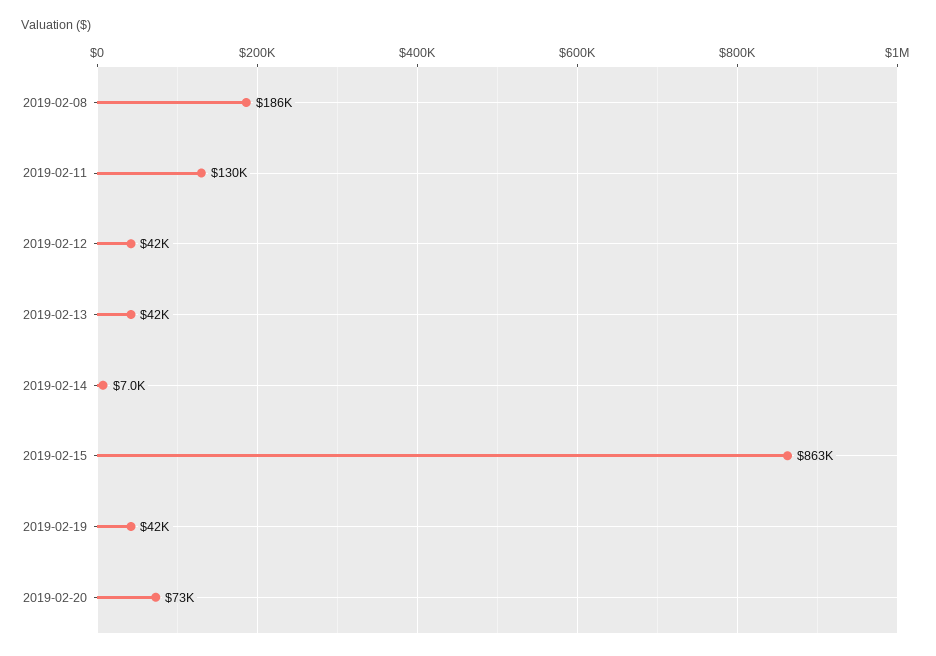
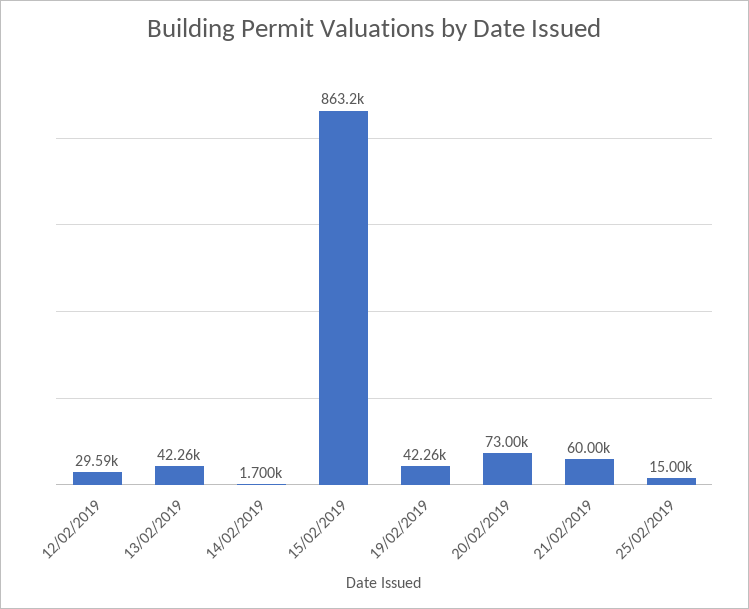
2019-02-08: 186000 -> none
2019-02-11: 130000 -> none
2019-02-12: 42000 -> 29590
2019-02-14: 7000 -> 1700
21/02/2019: none -> 60000
25/02/2019: none -> 15000

